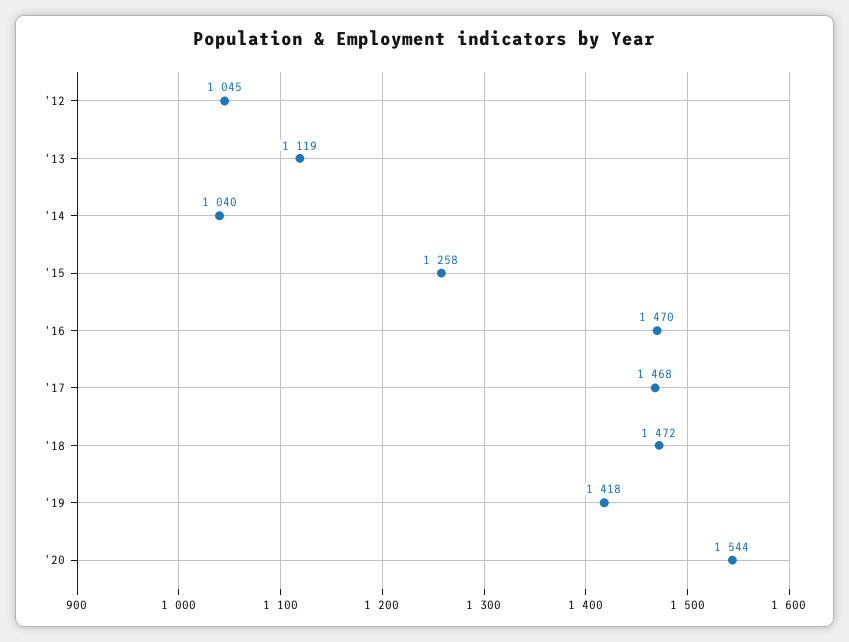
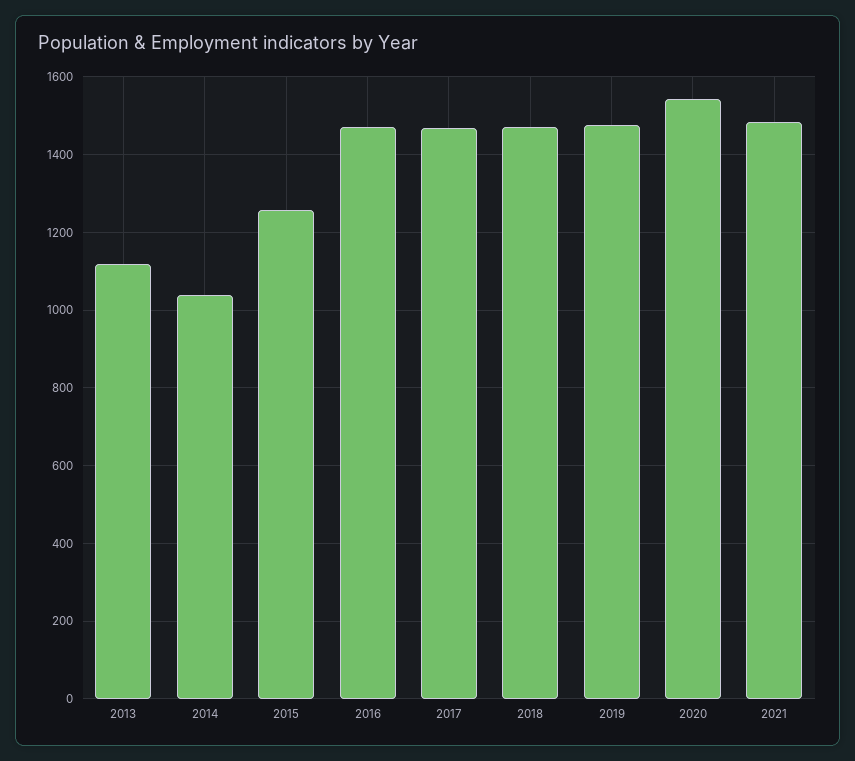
'12: 1045 -> none
'19: 1418 -> 1480
2021: none -> 1480

